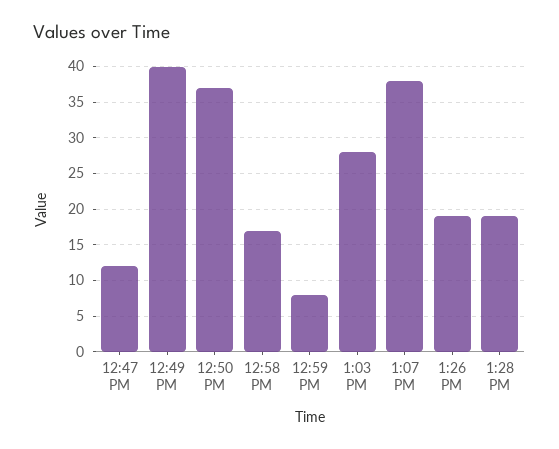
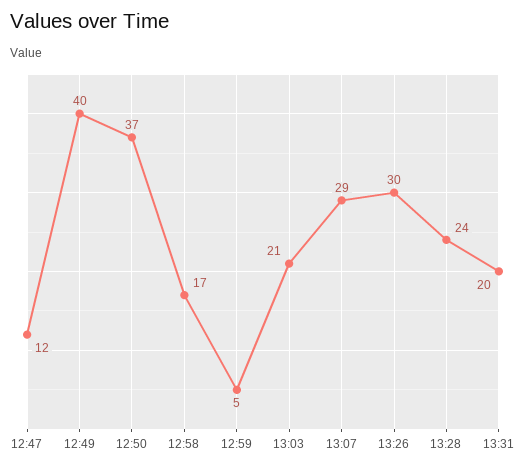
12:59 PM: 8 -> 5
1:03 PM: 28 -> 21
1:07 PM: 38 -> 29
1:26 PM: 19 -> 30
1:28 PM: 19 -> 24
13:31: none -> 20

